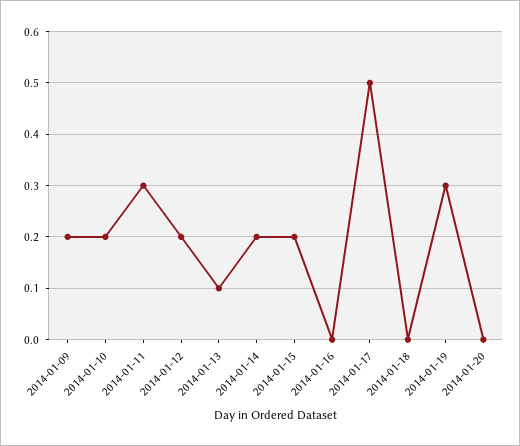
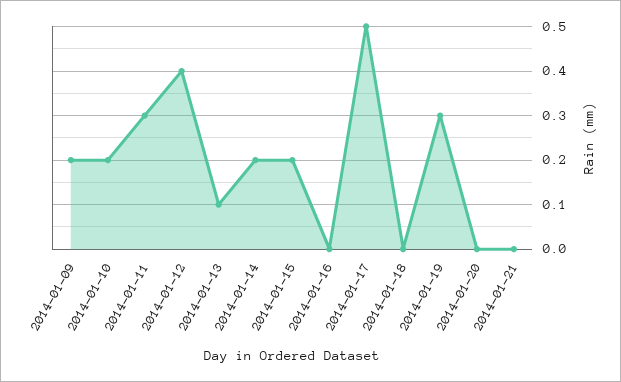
2014-01-12: 0.2 -> 0.4
2014-01-21: none -> 0

